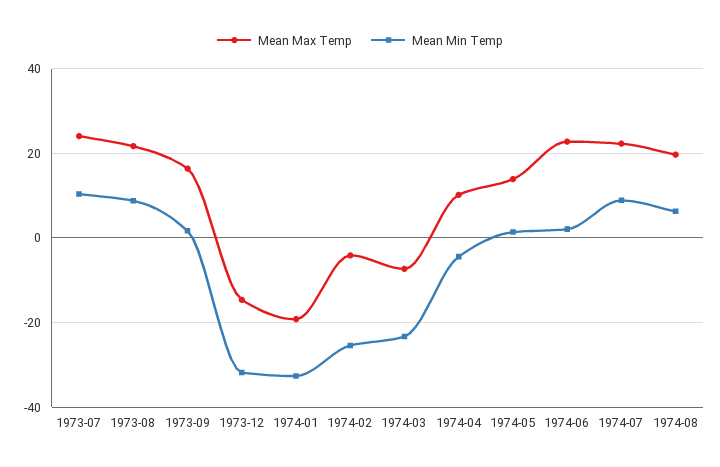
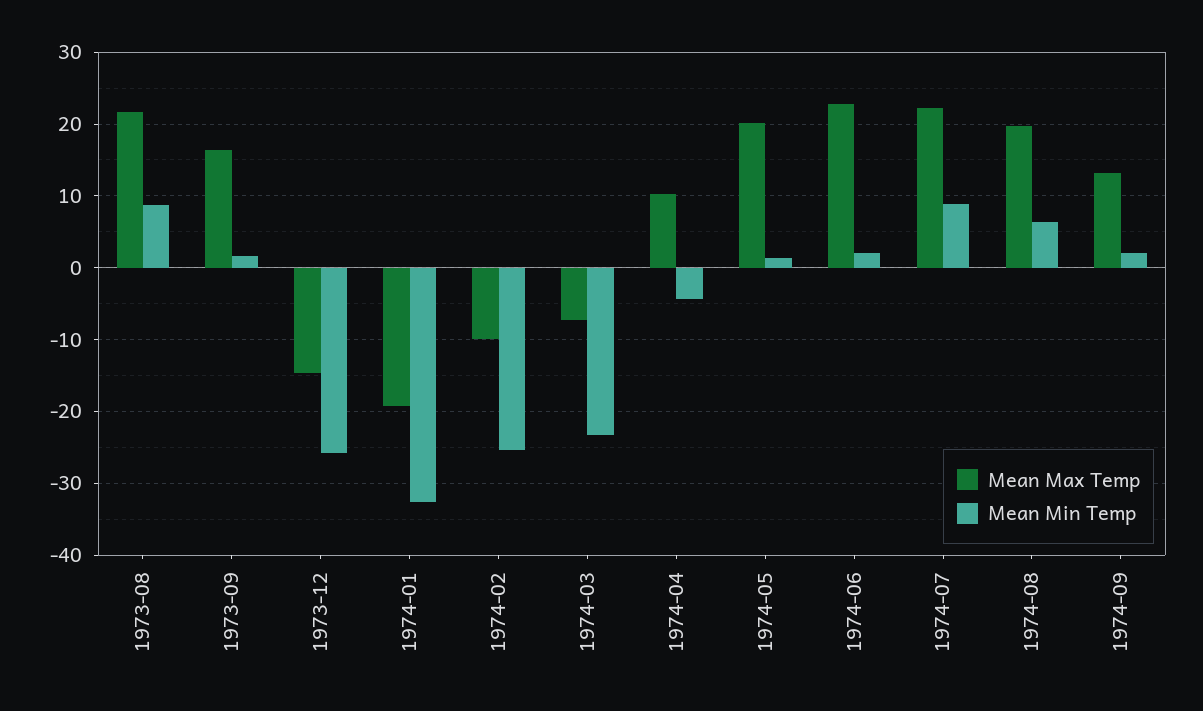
Mean Max Temp, 1973-07: 24 -> none
Mean Min Temp, 1973-07: 10 -> none
Mean Min Temp, 1973-12: -32 -> -26
Mean Max Temp, 1974-02: -4 -> -10
Mean Max Temp, 1974-05: 14 -> 20
Mean Max Temp, 1974-09: none -> 13
Mean Min Temp, 1974-09: none -> 2

